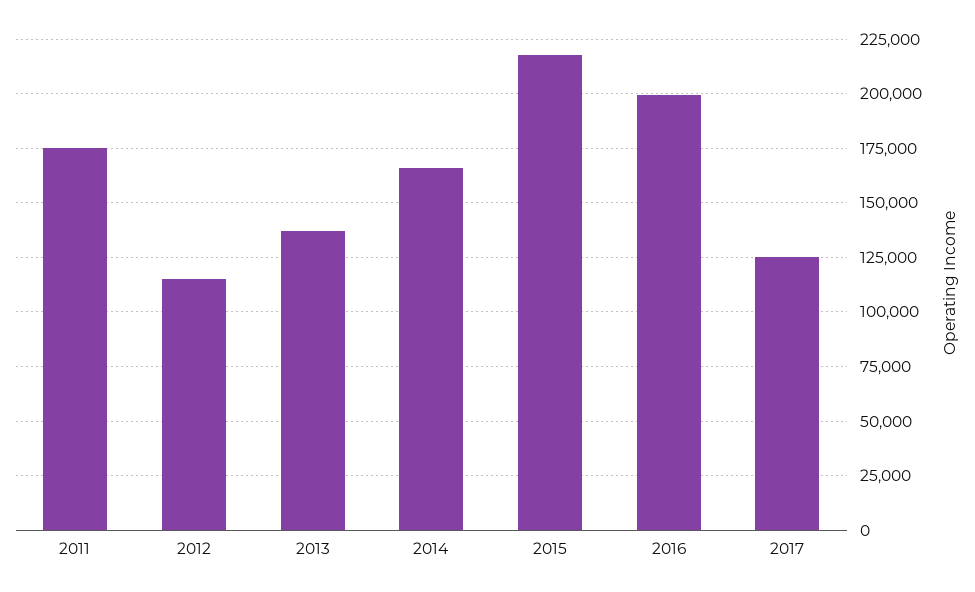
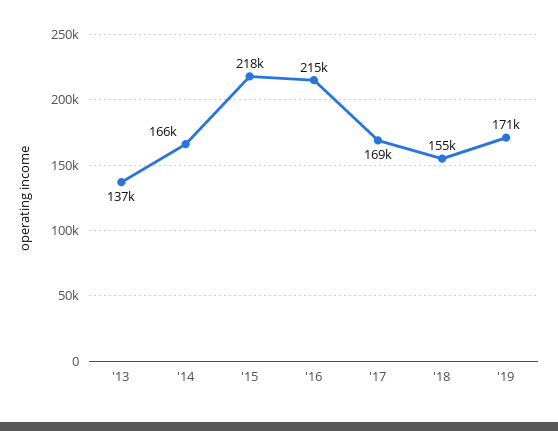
2011: 175000 -> none
2012: 115000 -> none
2016: 200000 -> 215000
2017: 125000 -> 169000
'18: none -> 155000
'19: none -> 171000

